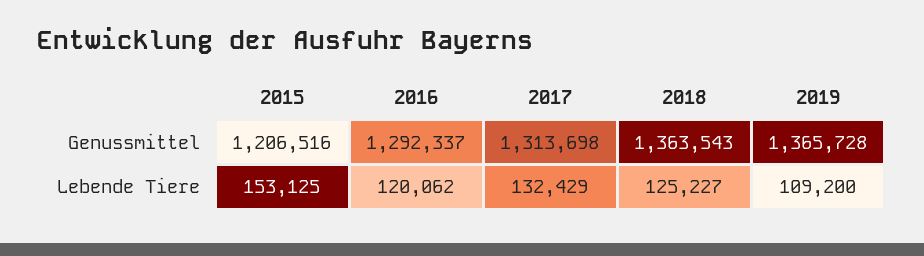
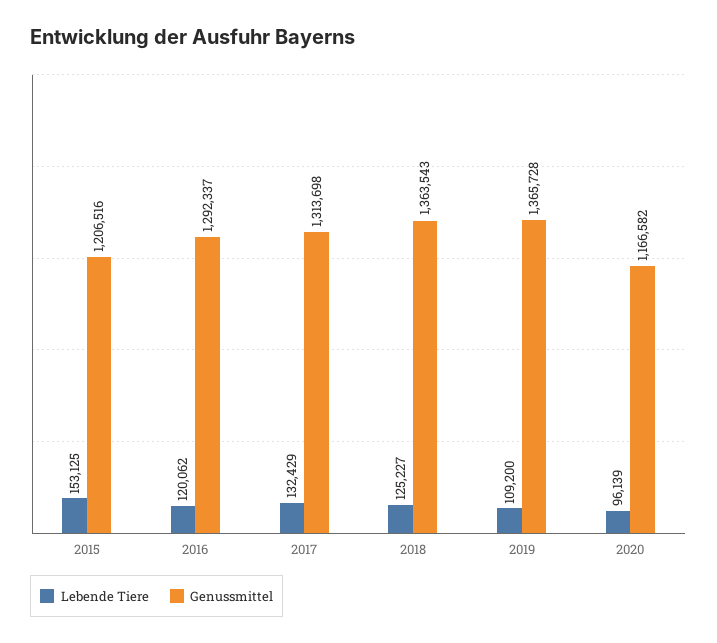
Lebende Tiere, 2020: none -> 96139
Genussmittel, 2020: none -> 1166582

